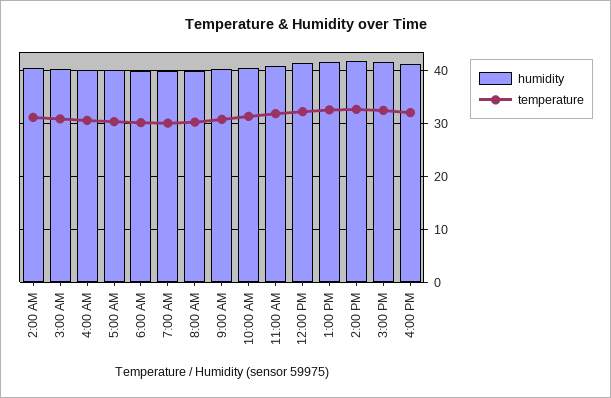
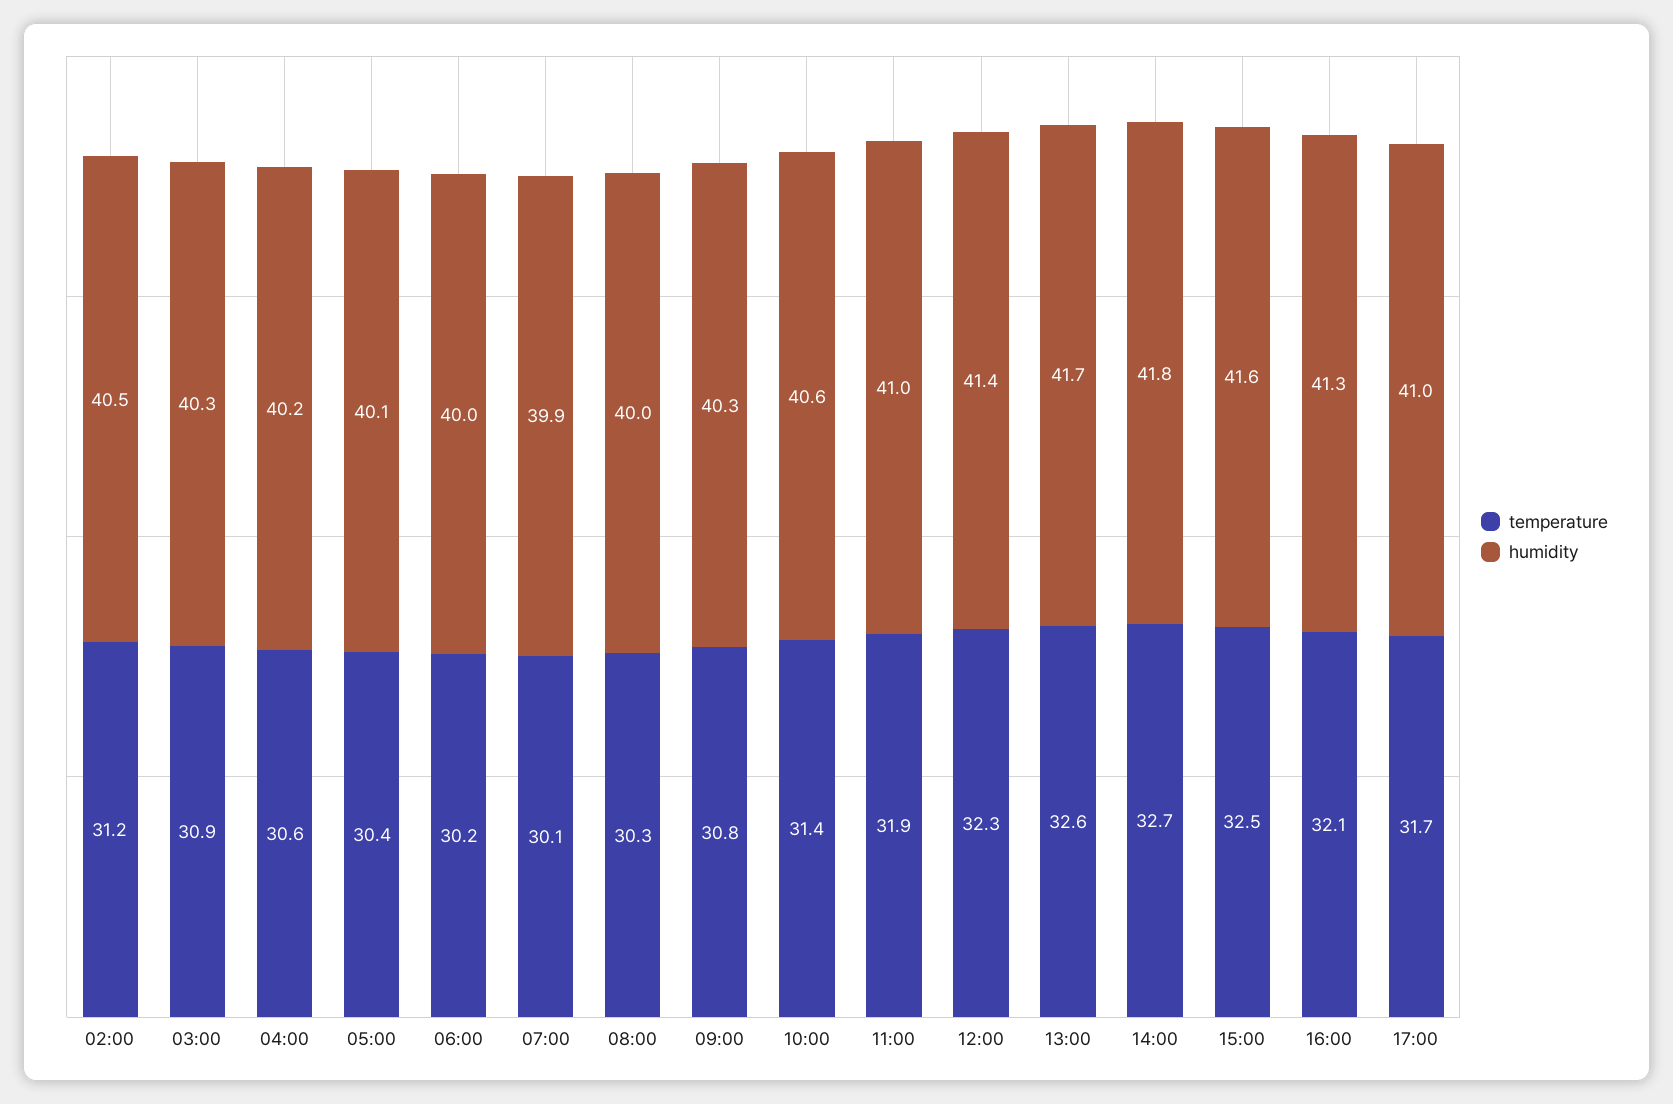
temperature, 17:00: none -> 31.7
humidity, 17:00: none -> 41

